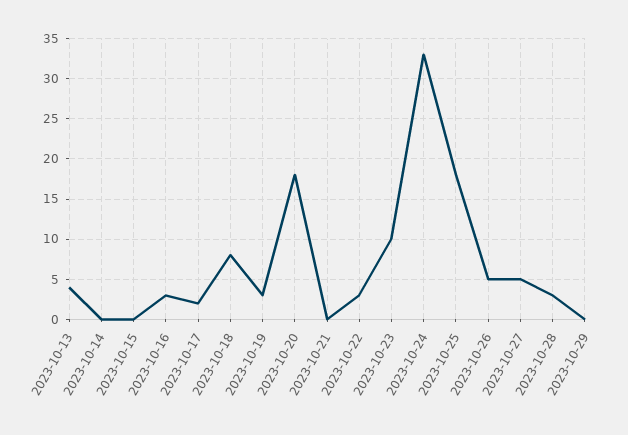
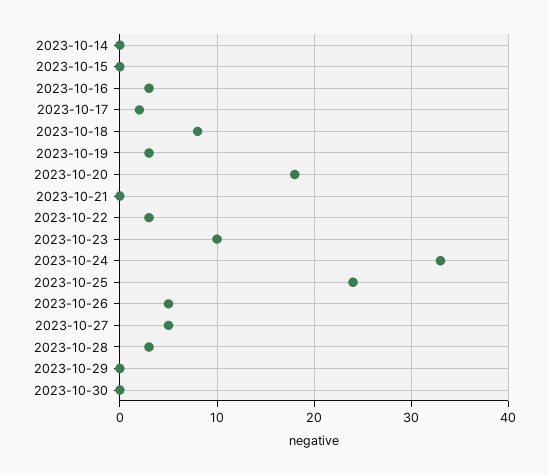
2023-10-13: 4 -> none
2023-10-25: 18 -> 24
2023-10-30: none -> 0

